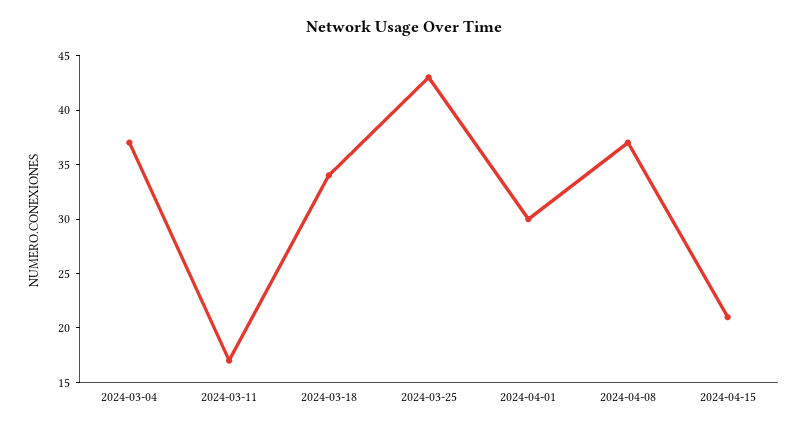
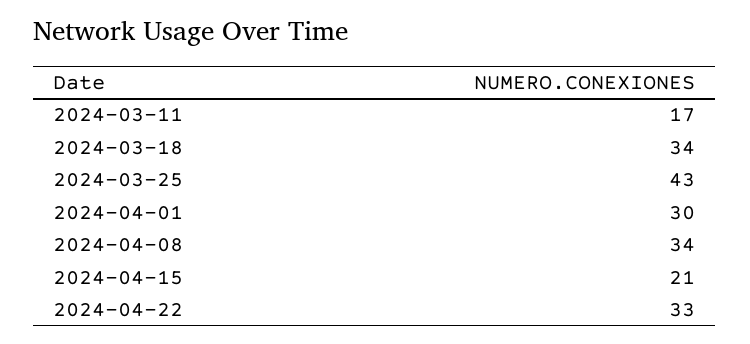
2024-03-04: 37 -> none
2024-04-08: 37 -> 34
2024-04-22: none -> 33

